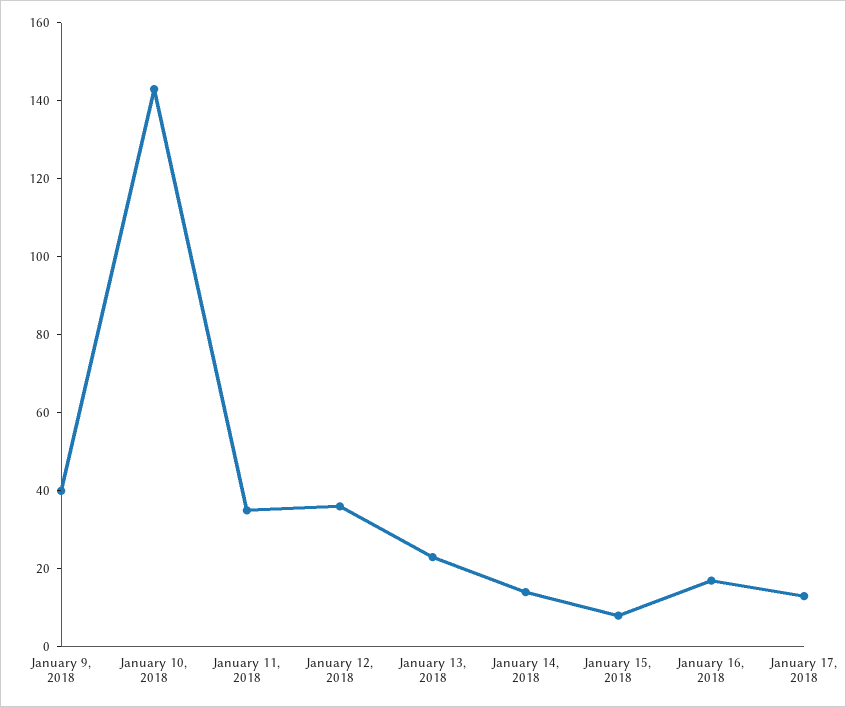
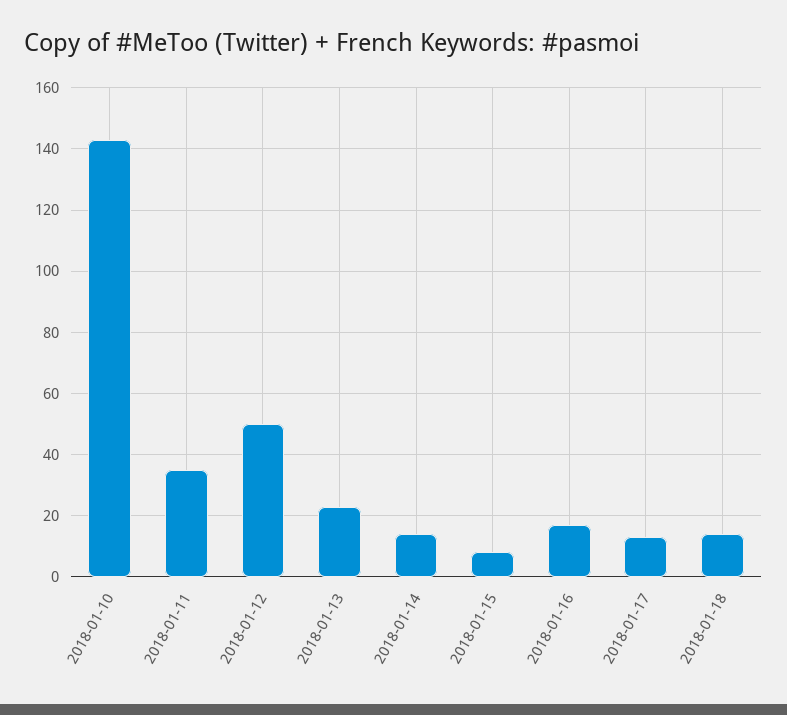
January 9, 2018: 40 -> none
January 12, 2018: 35 -> 50
2018-01-18: none -> 15

